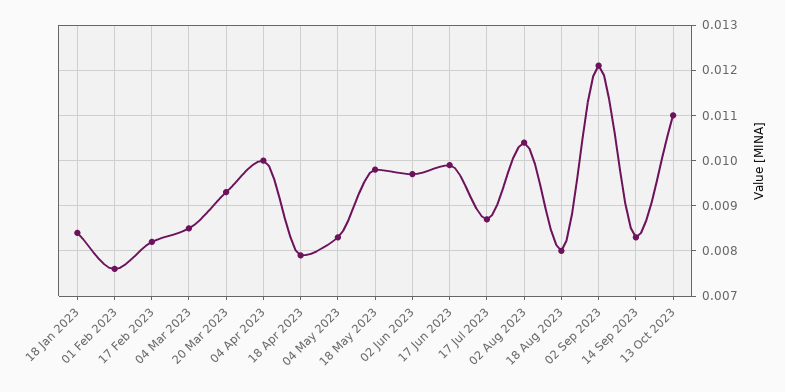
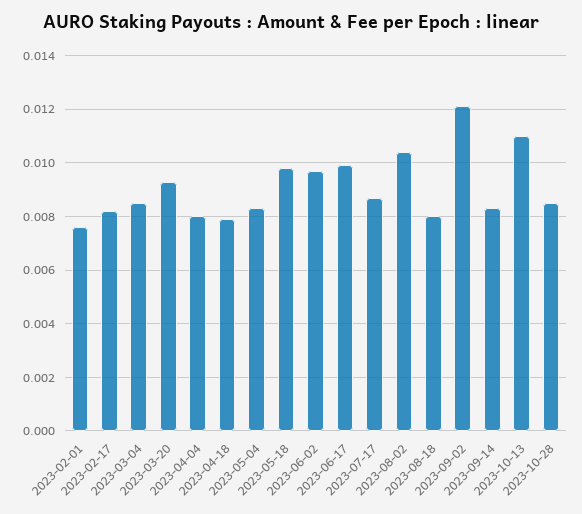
18 Jan 2023: 0.0085 -> none
04 Apr 2023: 0.01 -> 0.008
2023-10-28: none -> 0.0085

